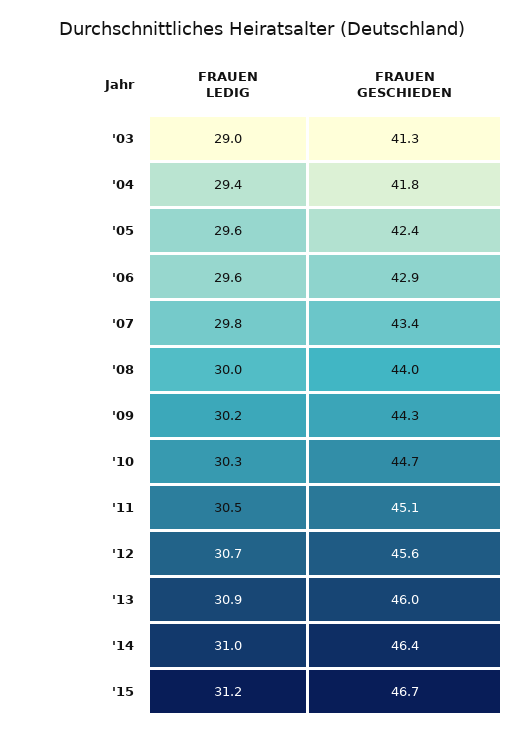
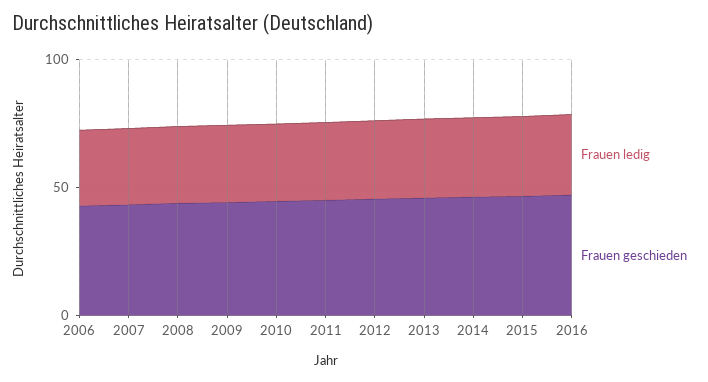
FRAUEN LEDIG, '03: 29 -> none
FRAUEN GESCHIEDEN, '03: 41.3 -> none
FRAUEN LEDIG, '04: 29.4 -> none
FRAUEN GESCHIEDEN, '04: 41.8 -> none
FRAUEN LEDIG, '05: 29.6 -> none
FRAUEN GESCHIEDEN, '05: 42.4 -> none
FRAUEN LEDIG, 2016: none -> 30
FRAUEN GESCHIEDEN, 2016: none -> 50

